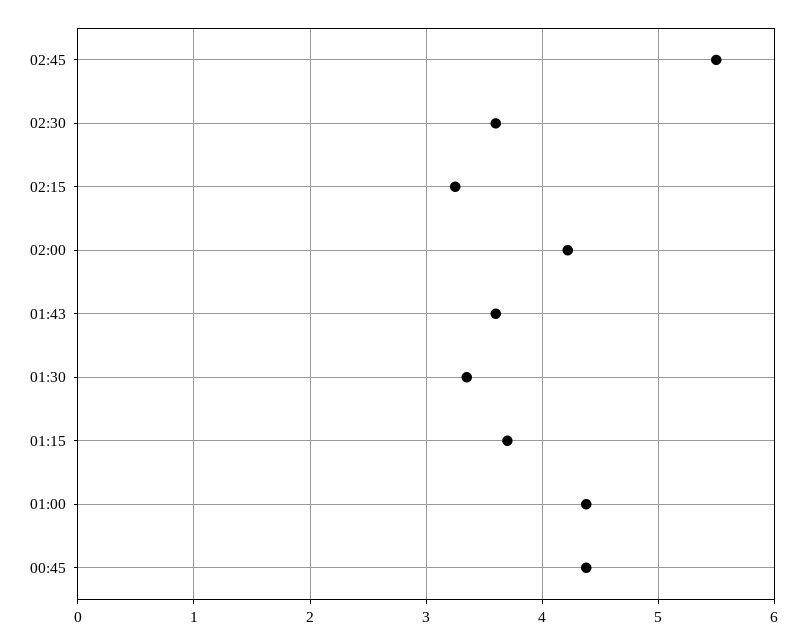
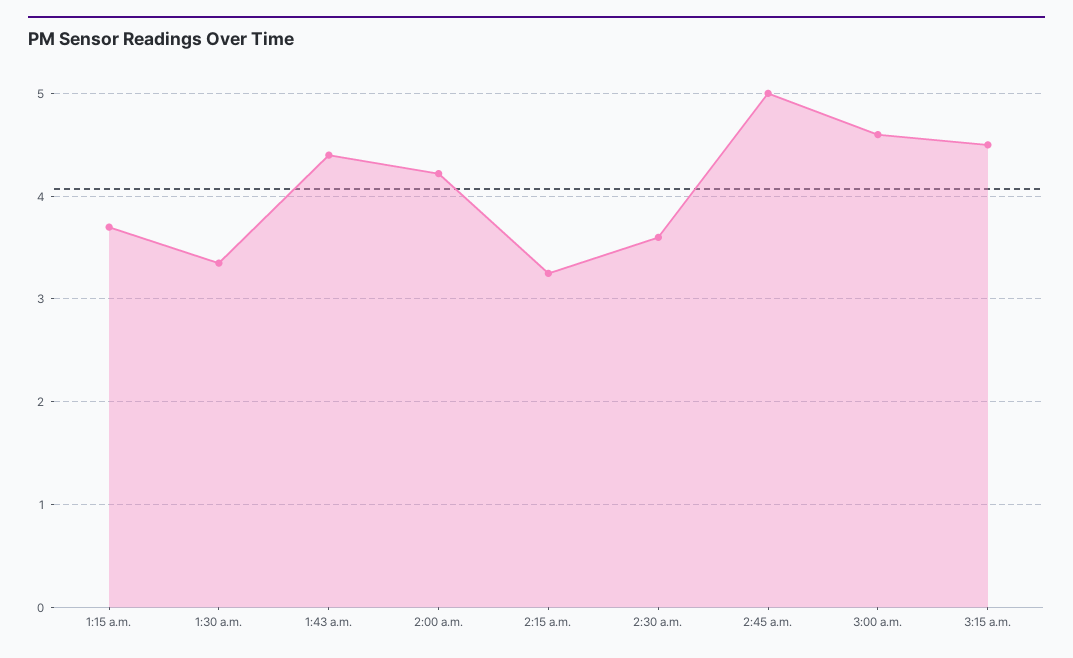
02:45: 5.5 -> 5
01:43: 3.6 -> 4.4
01:00: 4.4 -> none
00:45: 4.4 -> none
3:00 a.m.: none -> 4.6
3:15 a.m.: none -> 4.5

